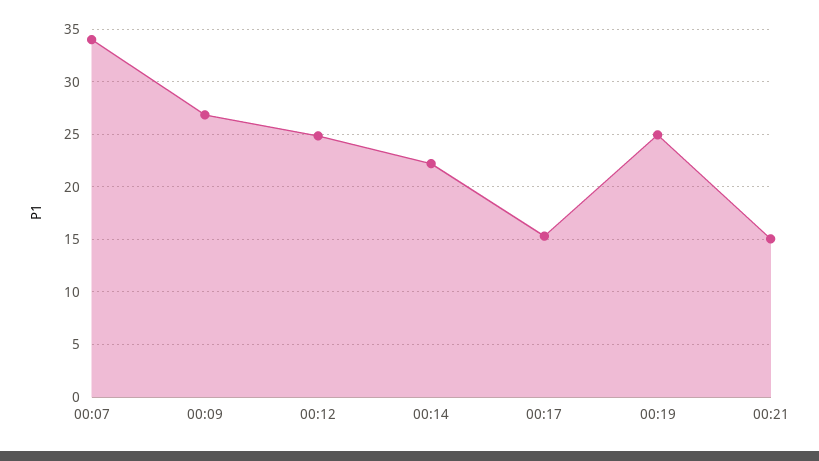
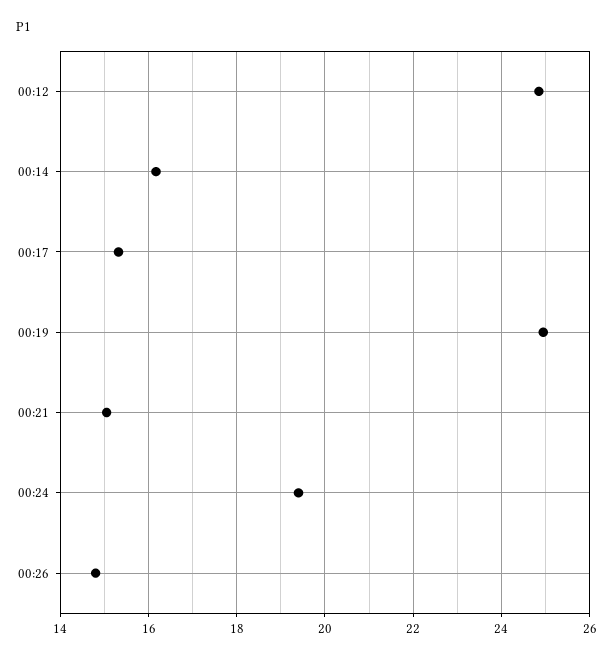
00:07: 34 -> none
00:09: 27 -> none
00:14: 22 -> 16.2
00:24: none -> 19.4
00:26: none -> 14.8

